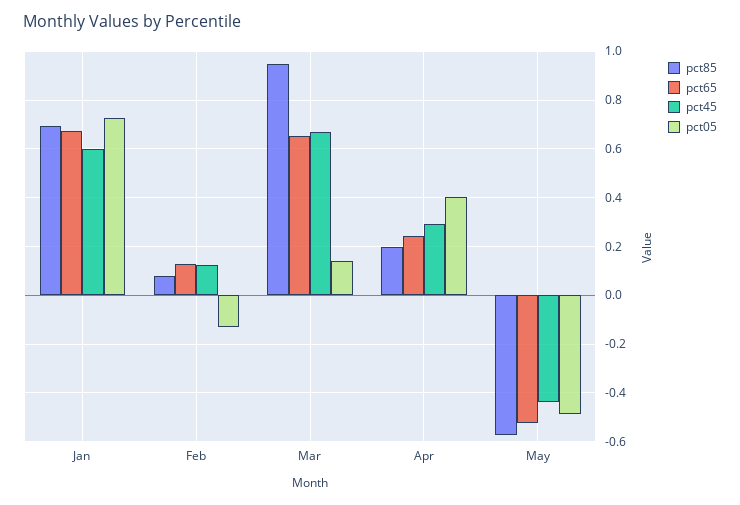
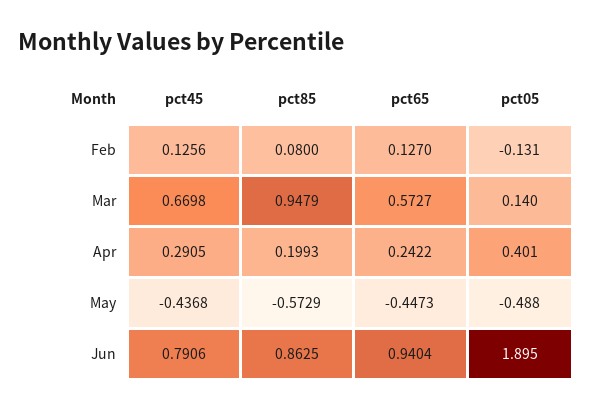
pct85, Jan: 0.7 -> none
pct65, Jan: 0.675 -> none
pct45, Jan: 0.6 -> none
pct05, Jan: 0.725 -> none
pct65, Mar: 0.65 -> 0.5727
pct65, May: -0.525 -> -0.4473
pct45, Jun: none -> 0.7906
pct85, Jun: none -> 0.8625
pct65, Jun: none -> 0.9404
pct05, Jun: none -> 1.895

